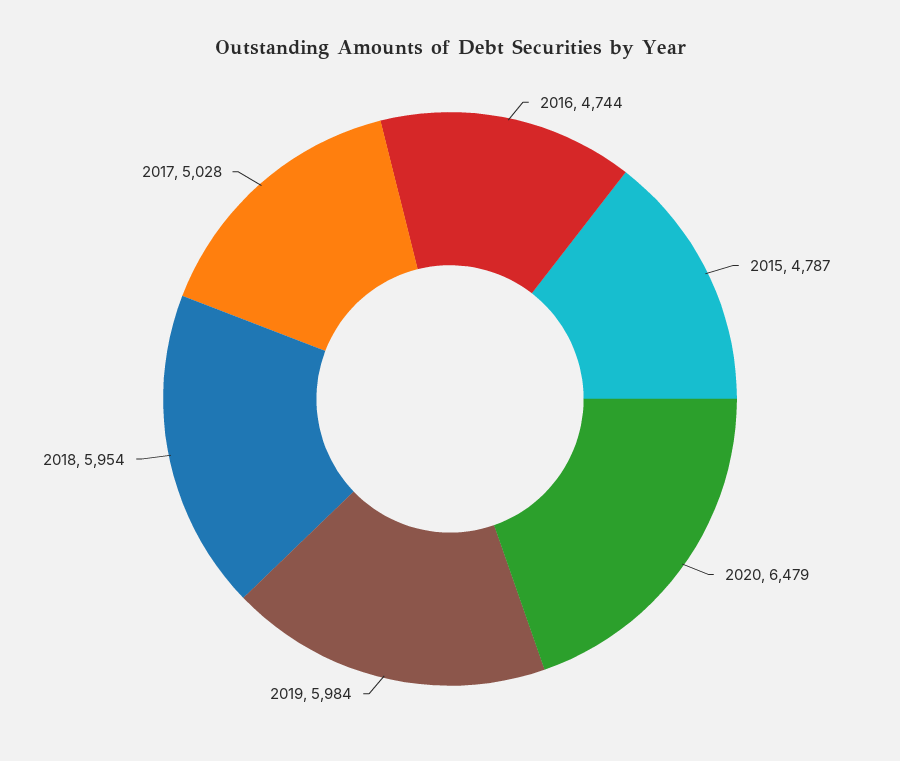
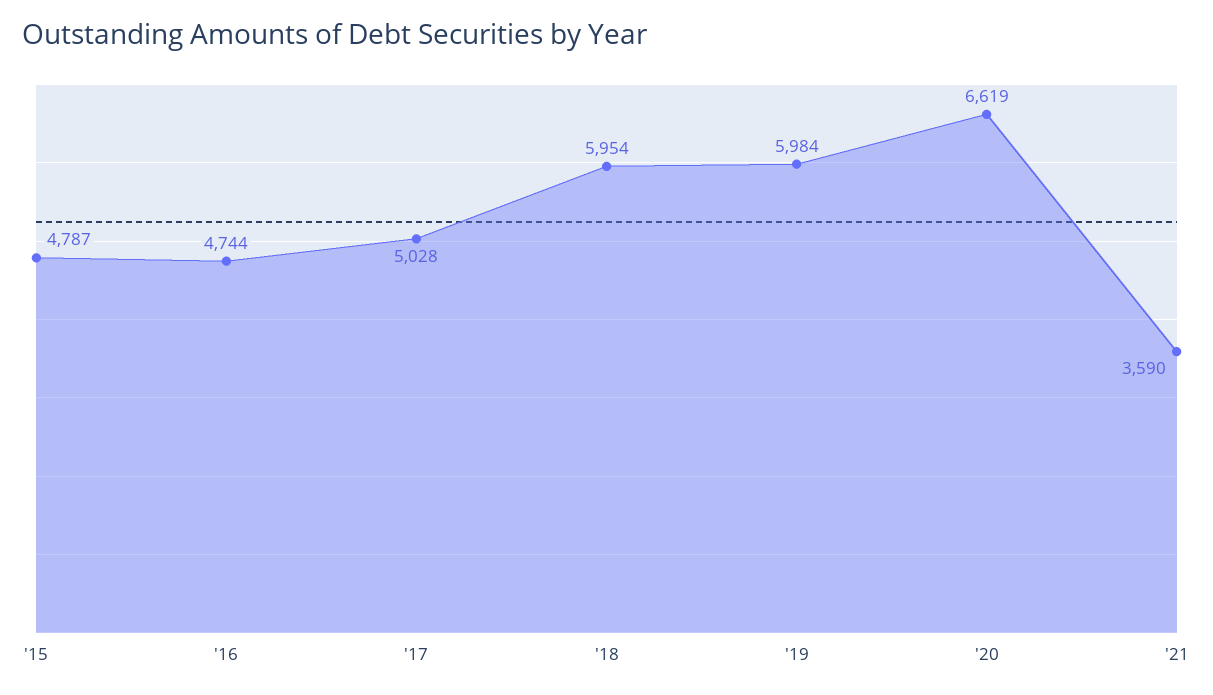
2020: 6479 -> 6619
'21: none -> 3590

